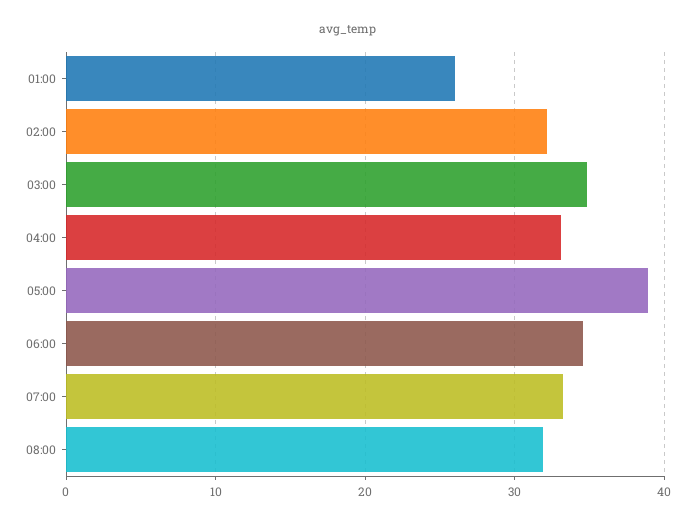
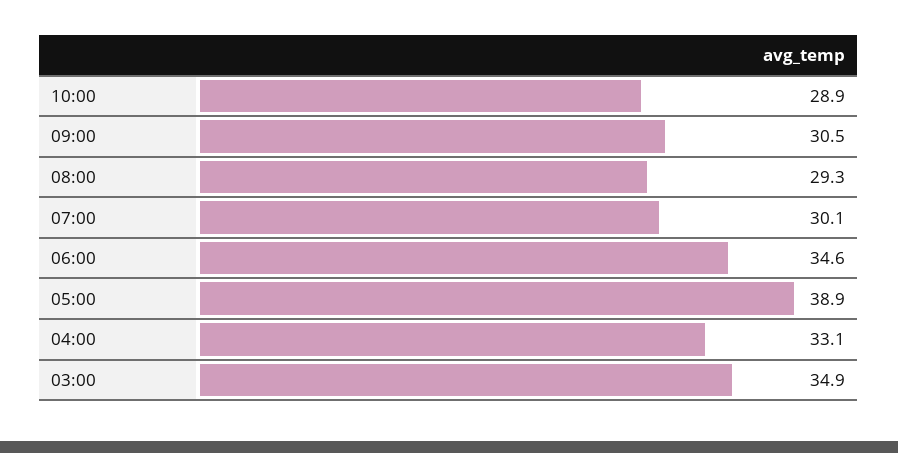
01:00: 26 -> none
02:00: 32 -> none
07:00: 33 -> 30.1
08:00: 32 -> 29.3
10:00: none -> 28.9
09:00: none -> 30.5

